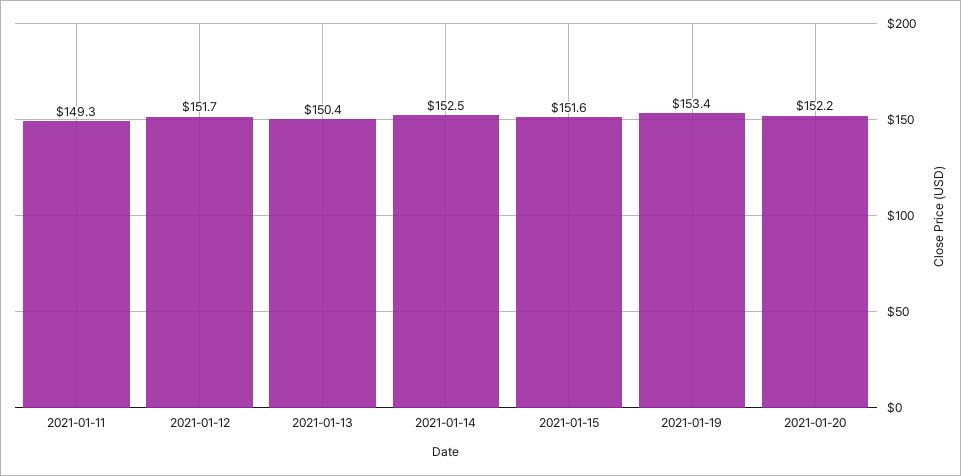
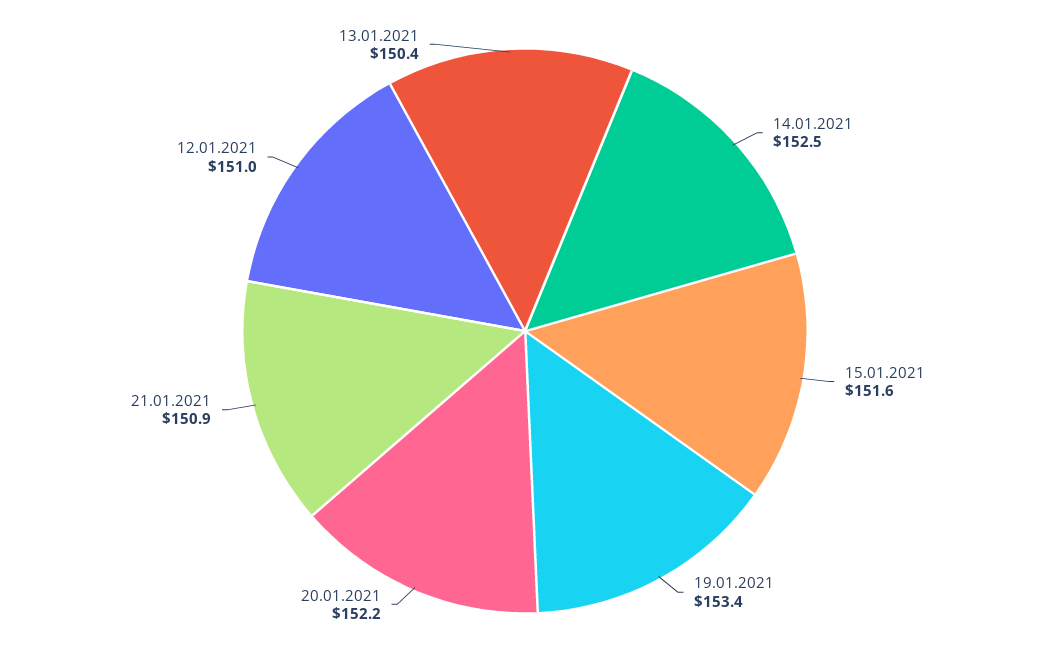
2021-01-11: 149.3 -> none
2021-01-12: 151.7 -> 151
21.01.2021: none -> 150.9

